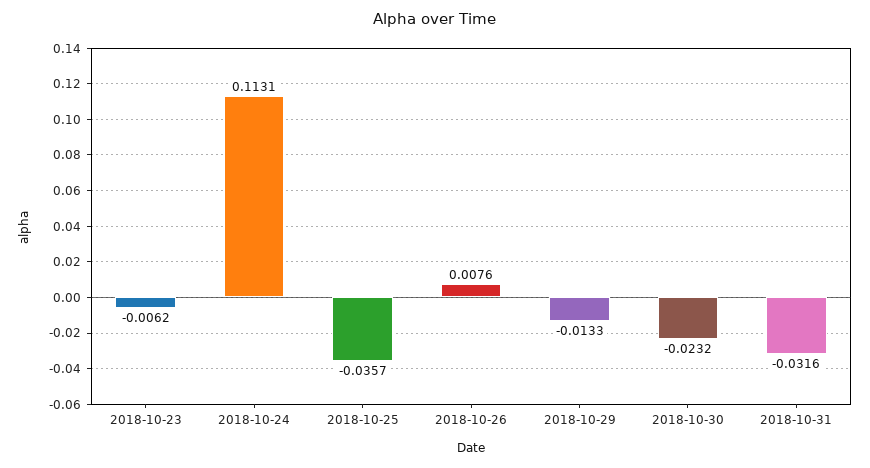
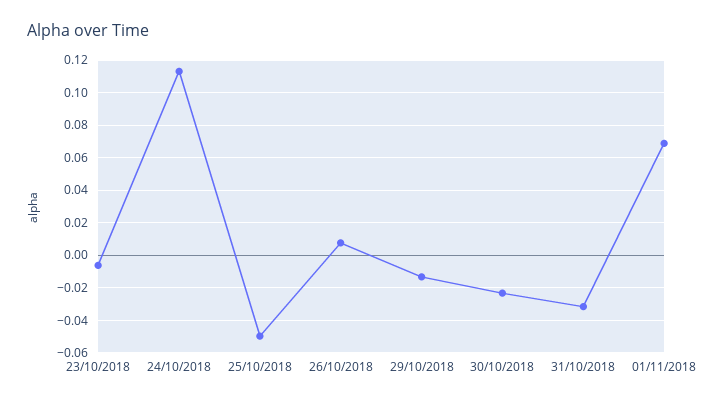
2018-10-25: -0.0357 -> -0.05
01/11/2018: none -> 0.07

